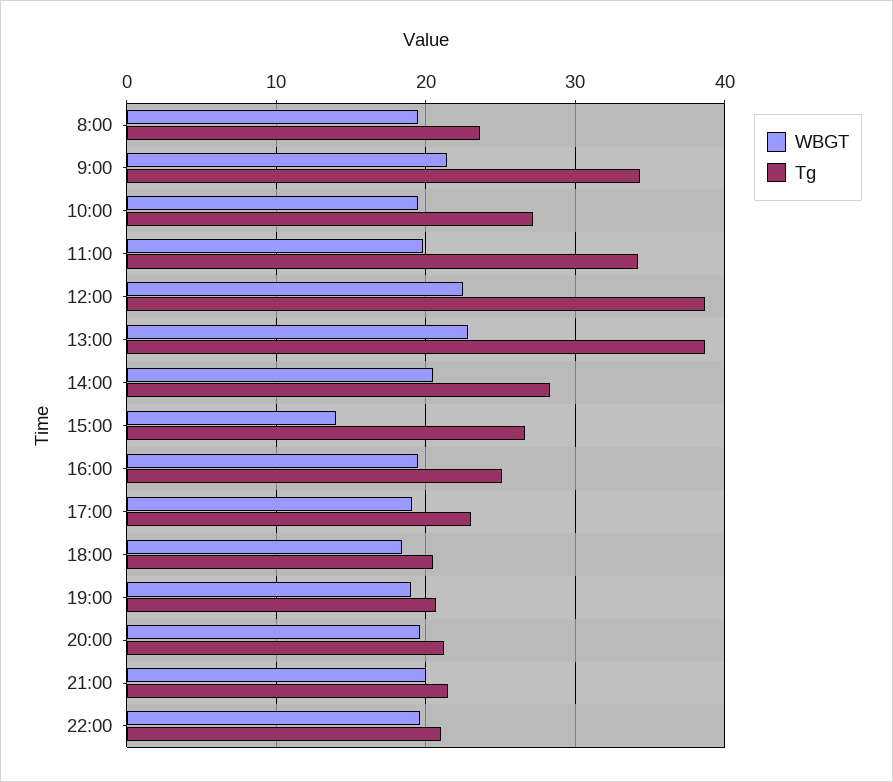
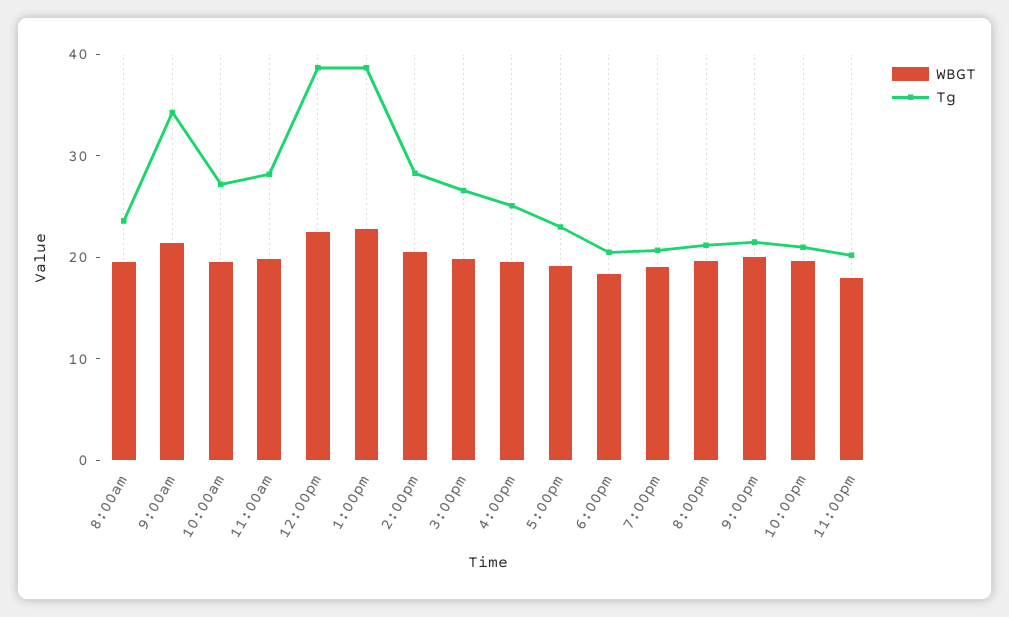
Tg, 11:00: 34 -> 28
WBGT, 15:00: 14 -> 20
WBGT, 11:00pm: none -> 18
Tg, 11:00pm: none -> 20

